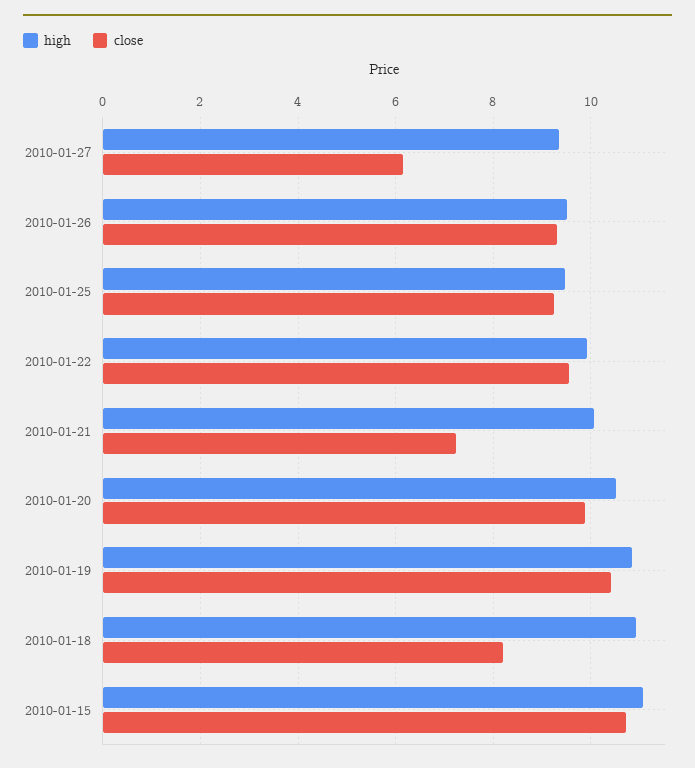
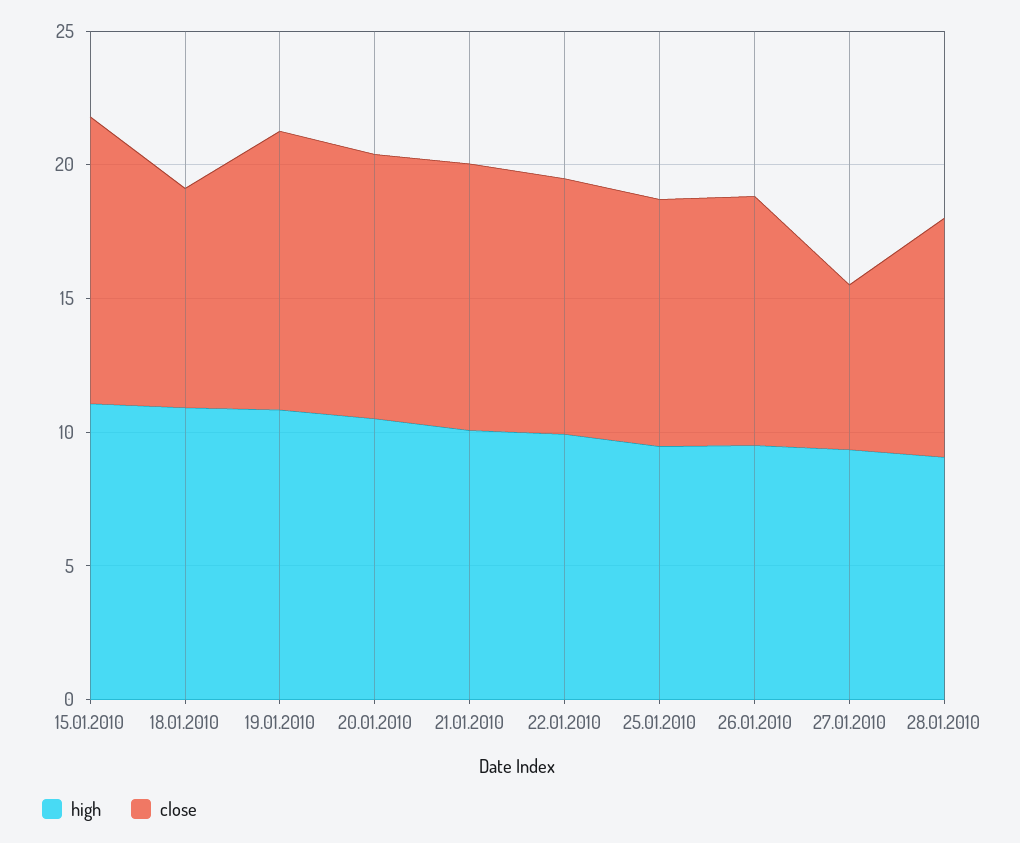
close, 2010-01-21: 7.2 -> 10
high, 28.01.2010: none -> 9
close, 28.01.2010: none -> 9

